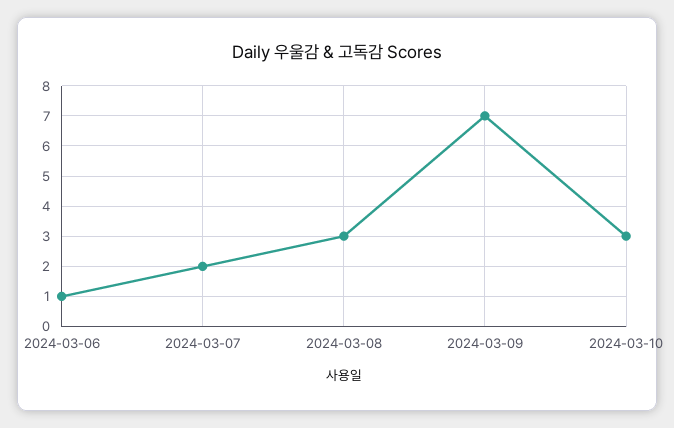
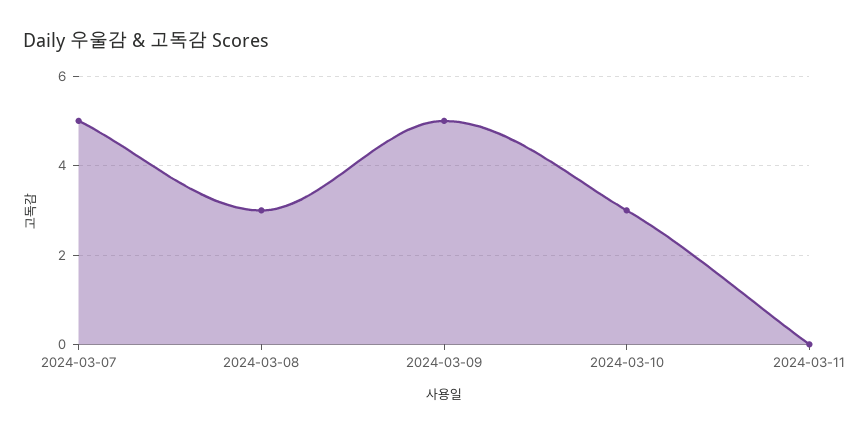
2024-03-06: 1 -> none
2024-03-07: 2 -> 5
2024-03-09: 7 -> 5
2024-03-11: none -> 0

